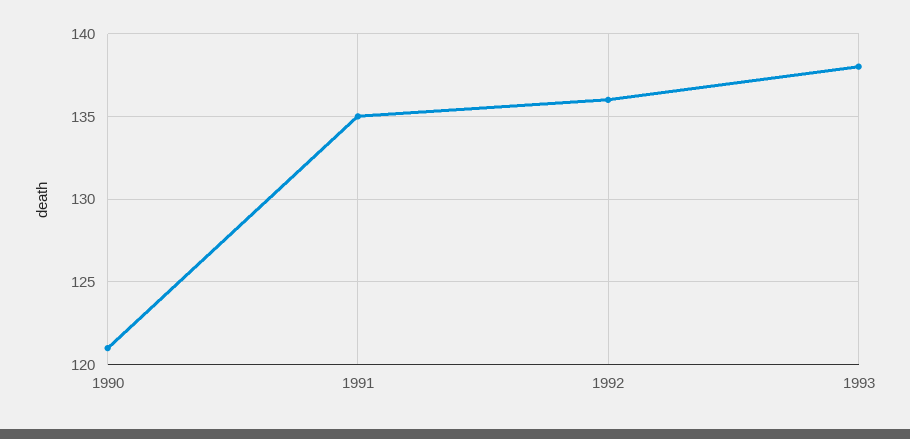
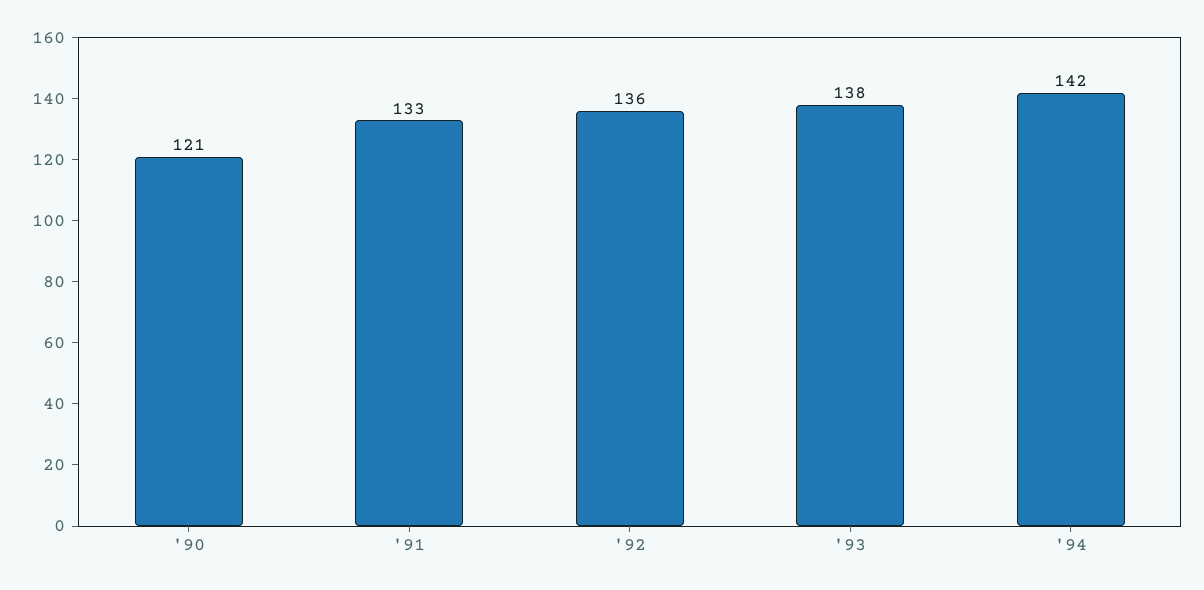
1991: 135 -> 133
'94: none -> 142

